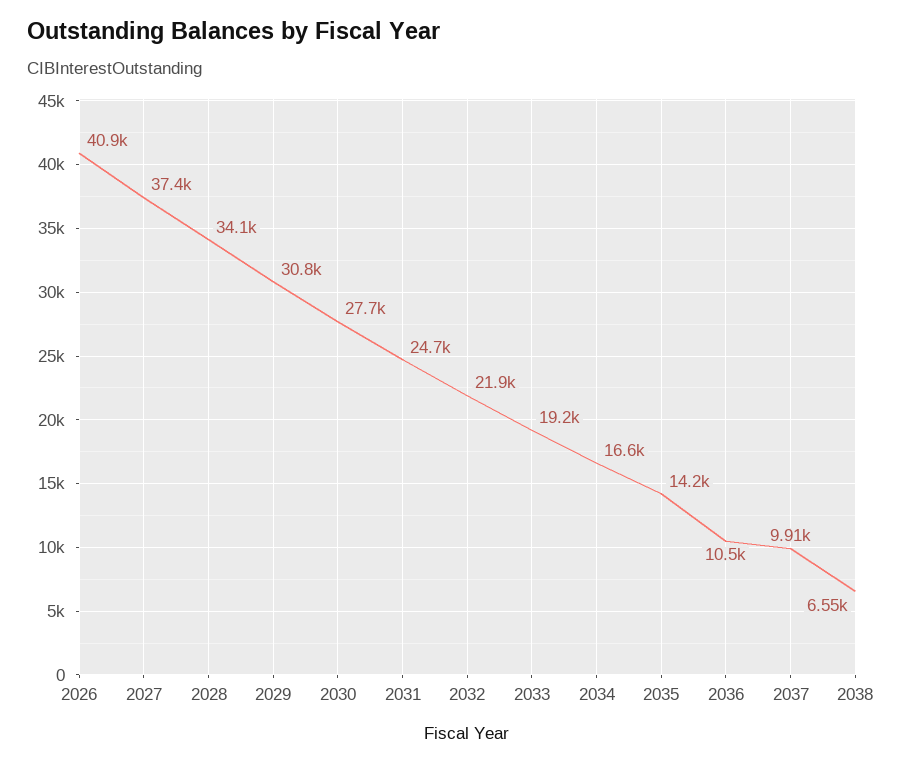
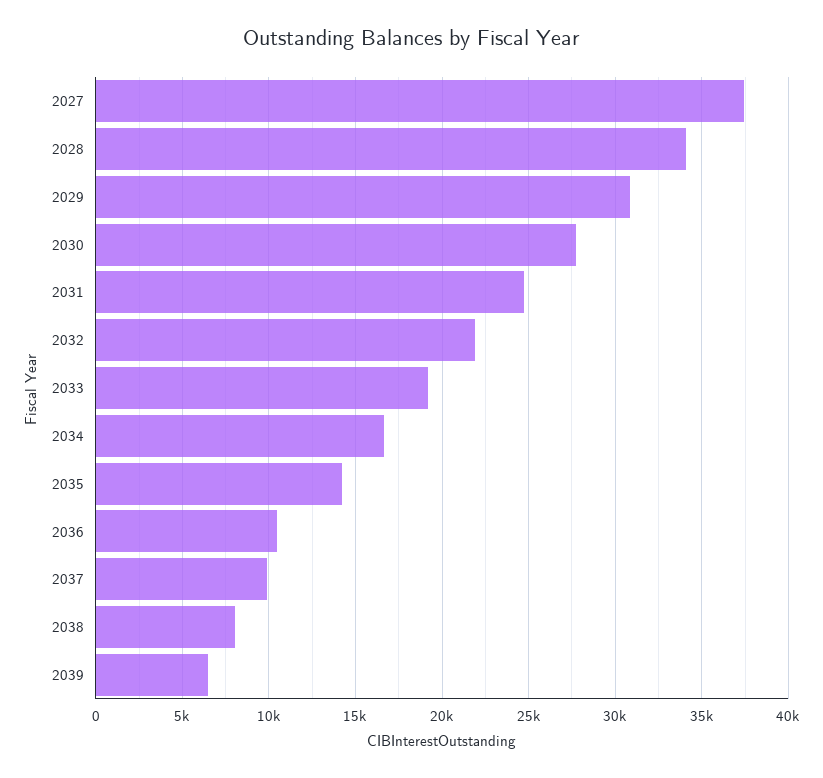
2026: 40900 -> none
2038: 6550 -> 8000
2039: none -> 6500

